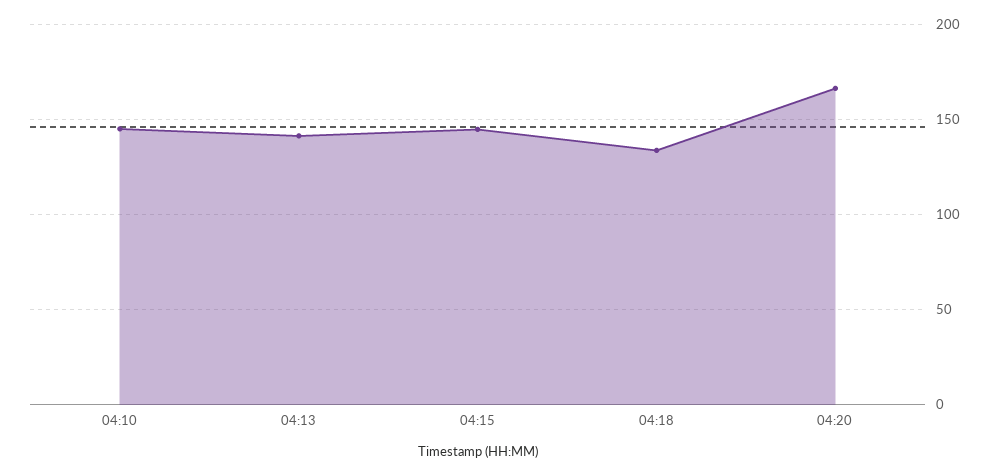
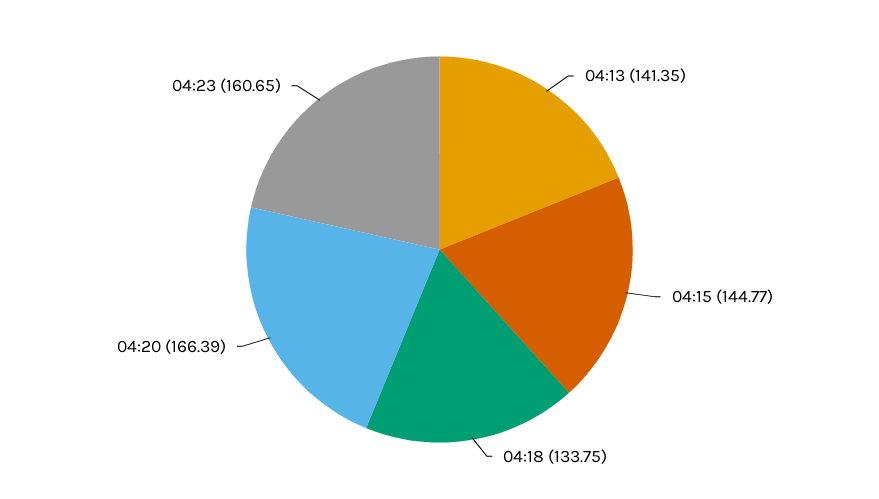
04:10: 145 -> none
04:23: none -> 160.65

